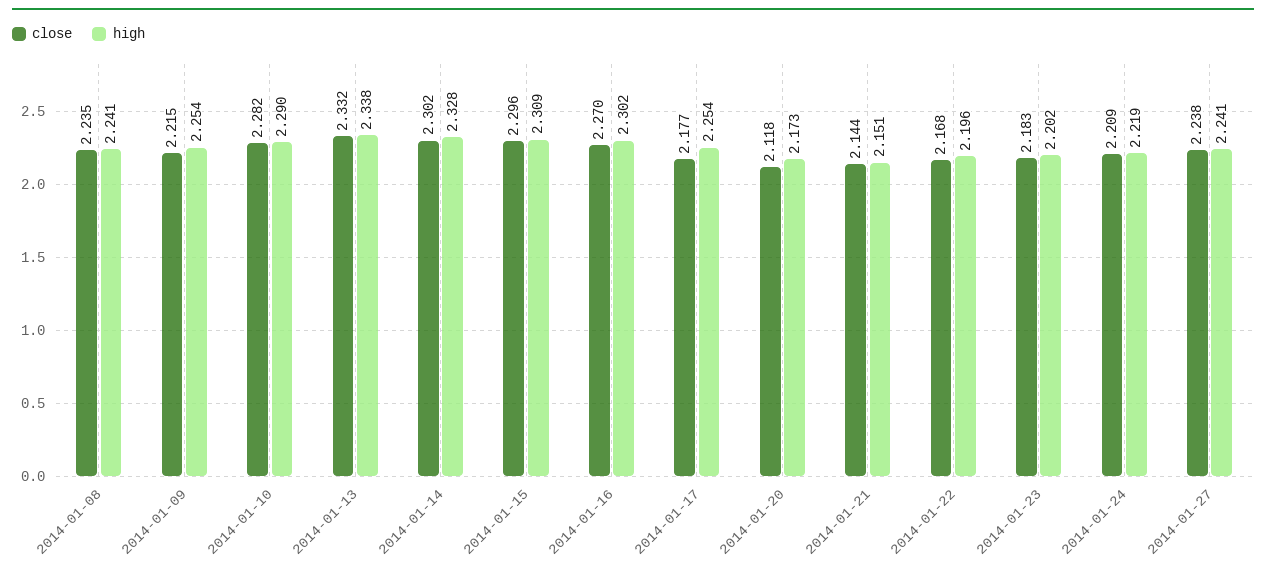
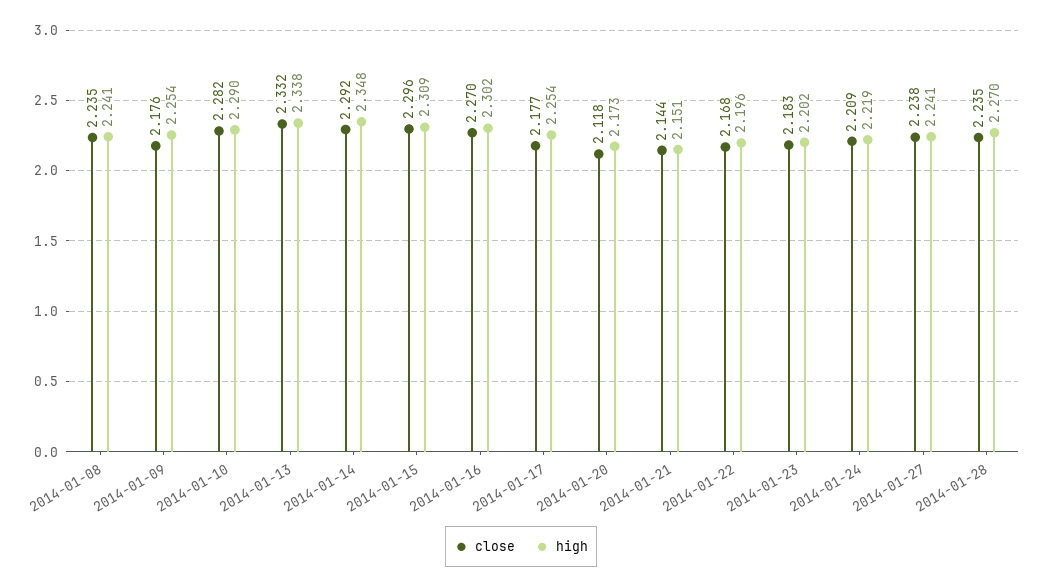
close, 2014-01-09: 2.215 -> 2.176
close, 2014-01-14: 2.302 -> 2.292
high, 2014-01-14: 2.328 -> 2.348
close, 2014-01-28: none -> 2.235
high, 2014-01-28: none -> 2.27

